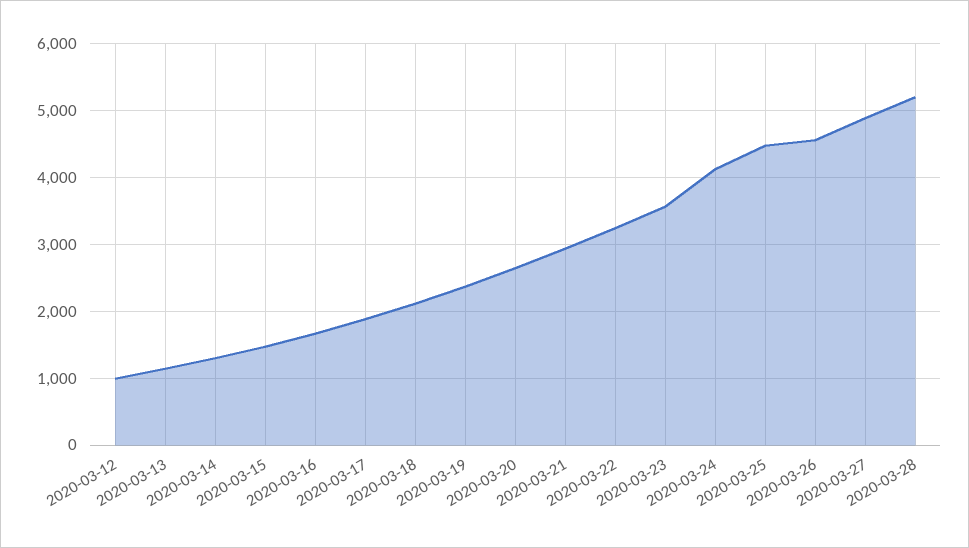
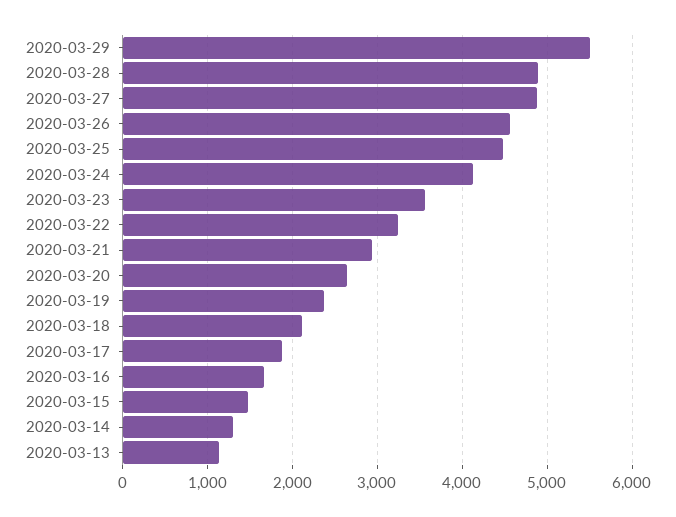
2020-03-12: 1000 -> none
2020-03-28: 5200 -> 4900
2020-03-29: none -> 5500

